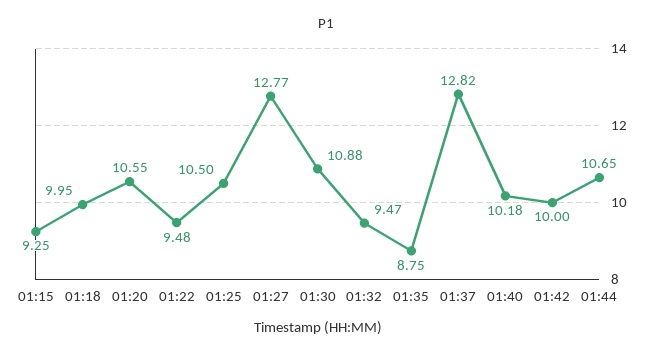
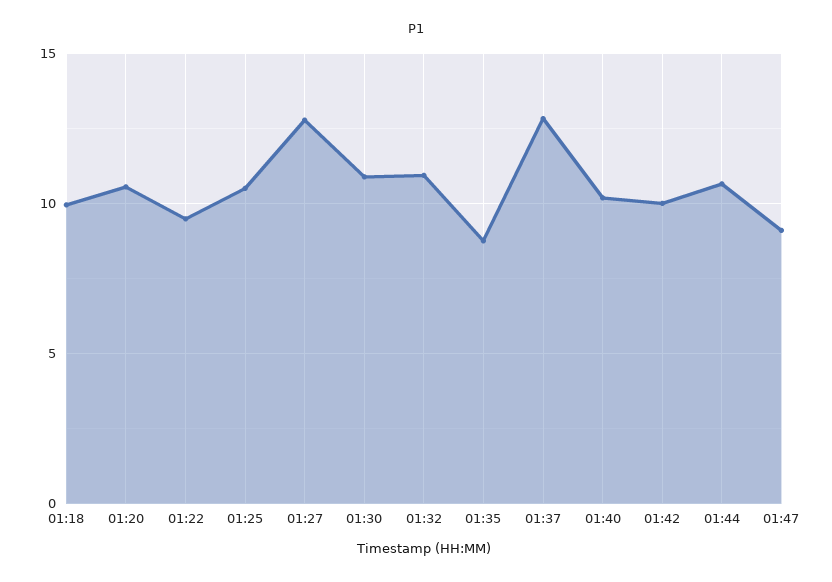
01:15: 9.25 -> none
01:32: 9.47 -> 11
01:47: none -> 9

